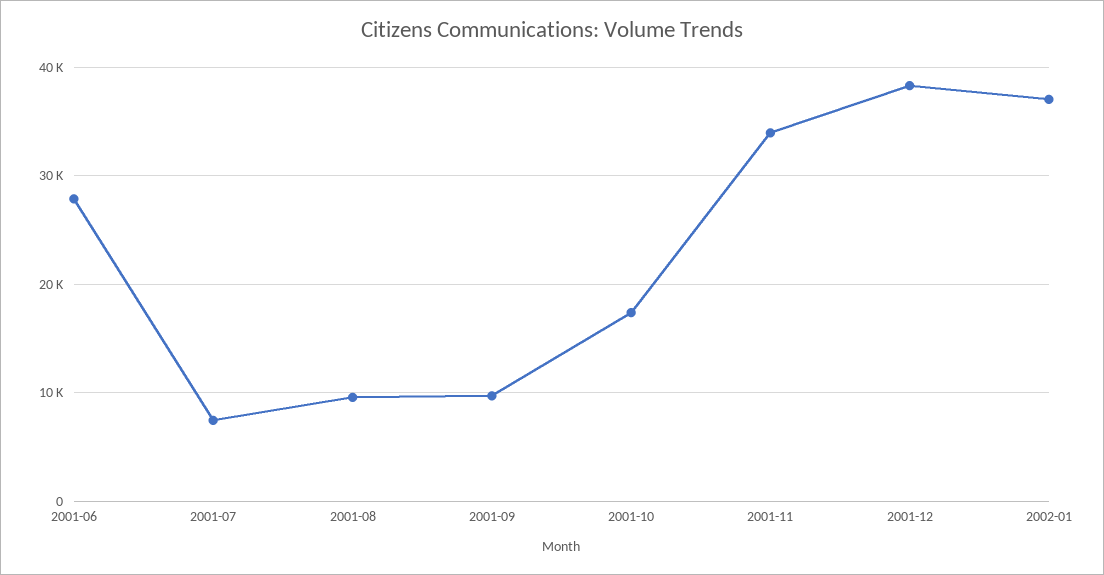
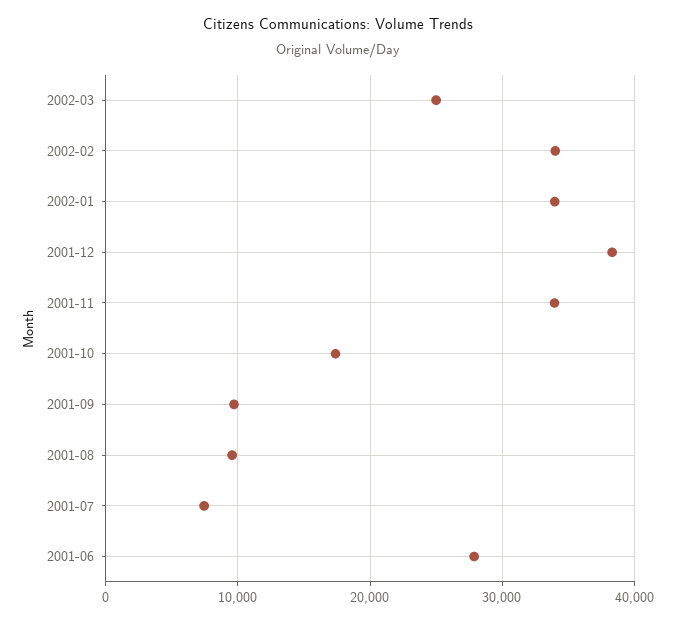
2002-01: 37000 -> 34000
2002-03: none -> 25000
2002-02: none -> 34000

